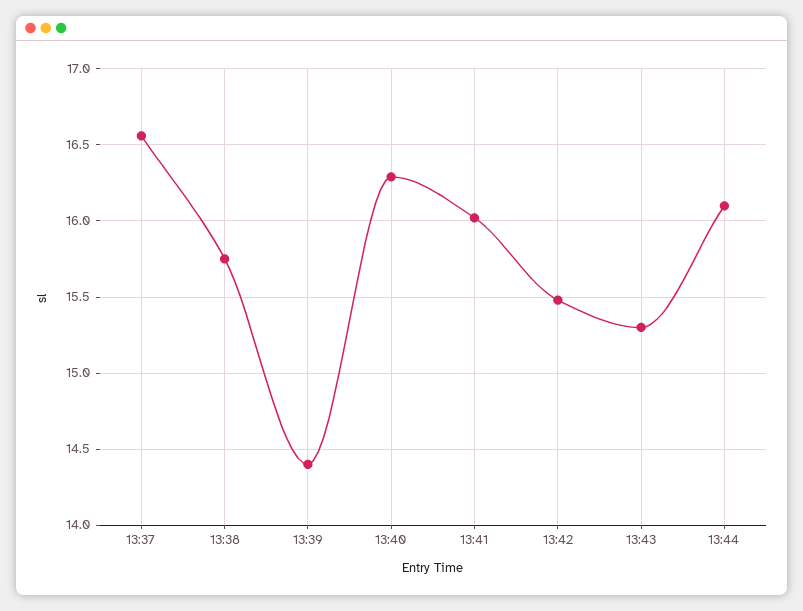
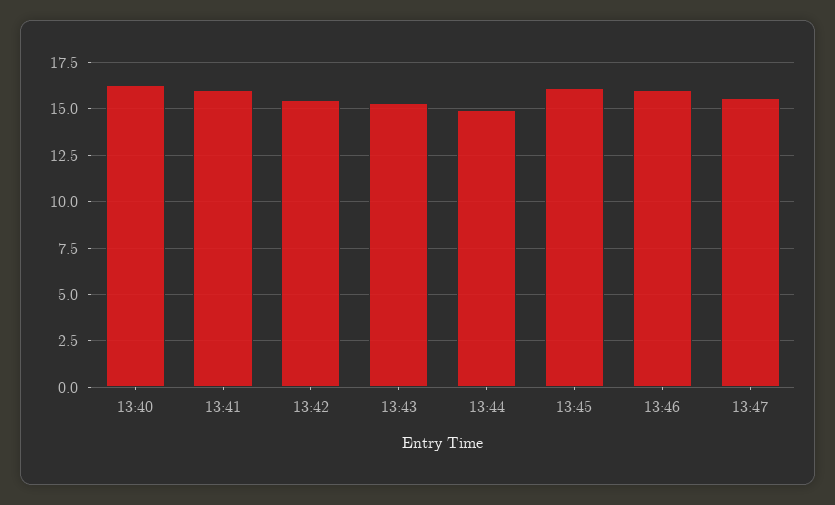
13:37: 16.55 -> none
13:38: 15.75 -> none
13:39: 14.4 -> none
13:44: 16.1 -> 15
13:45: none -> 16
13:46: none -> 16
13:47: none -> 15.5

